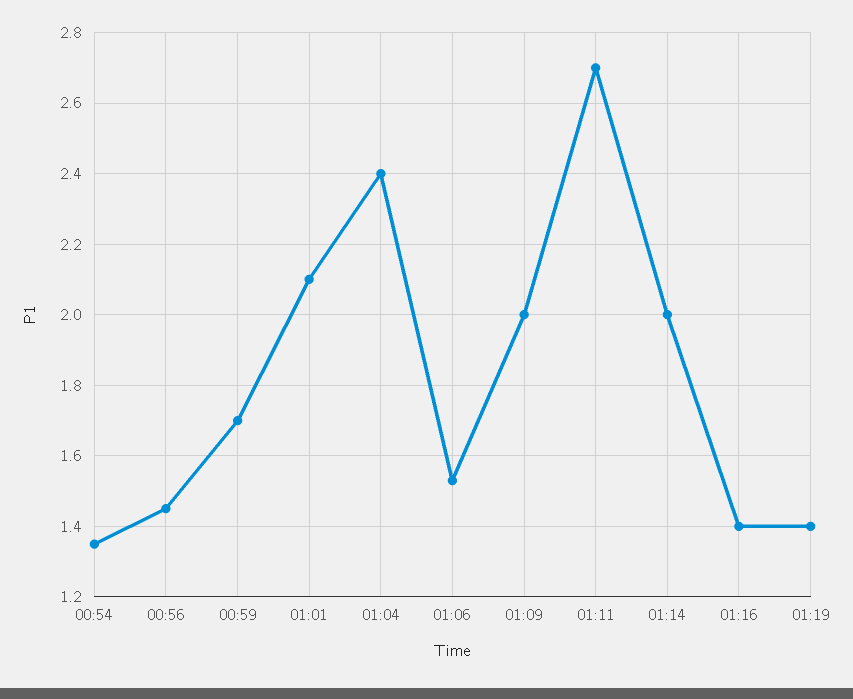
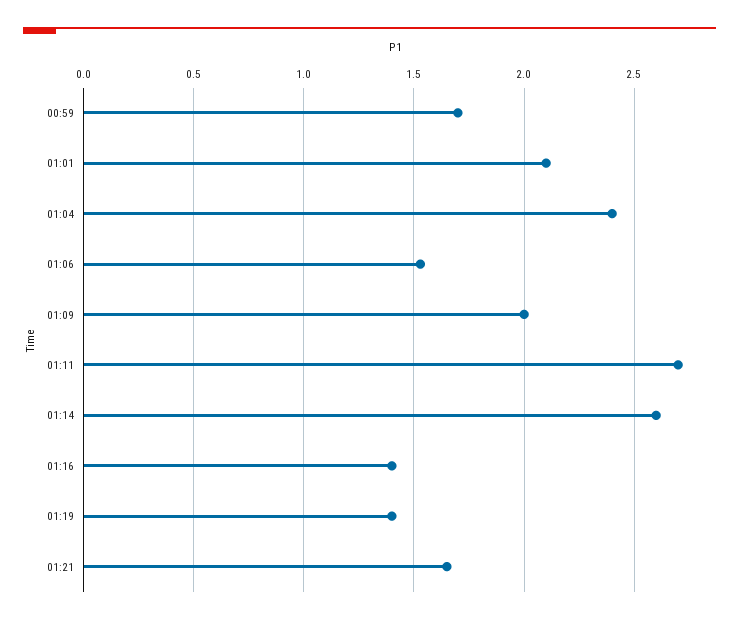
00:54: 1.35 -> none
00:56: 1.45 -> none
01:14: 2 -> 2.6
01:21: none -> 1.65

